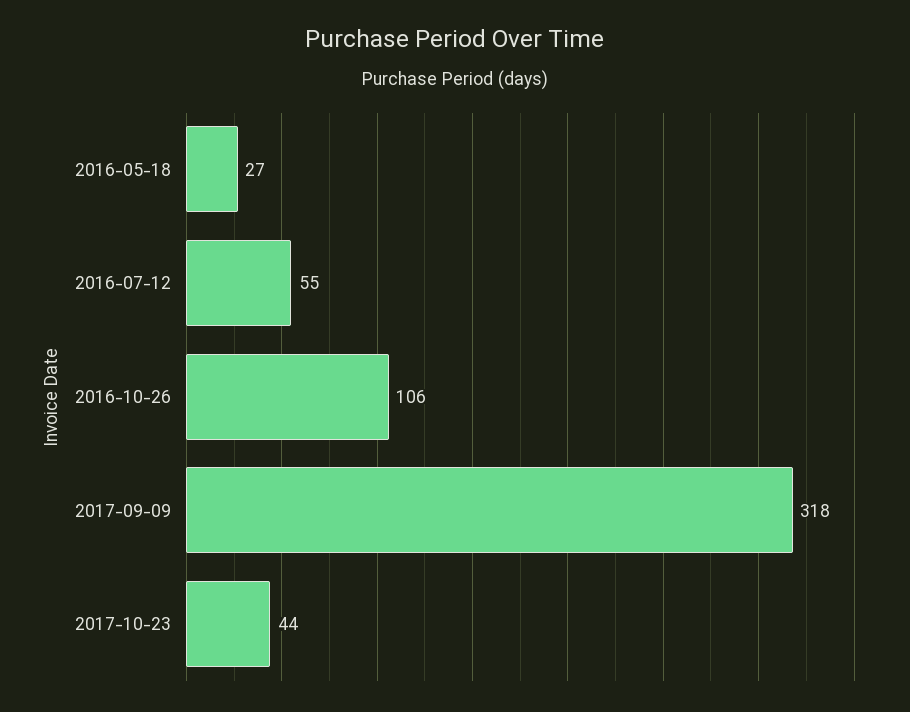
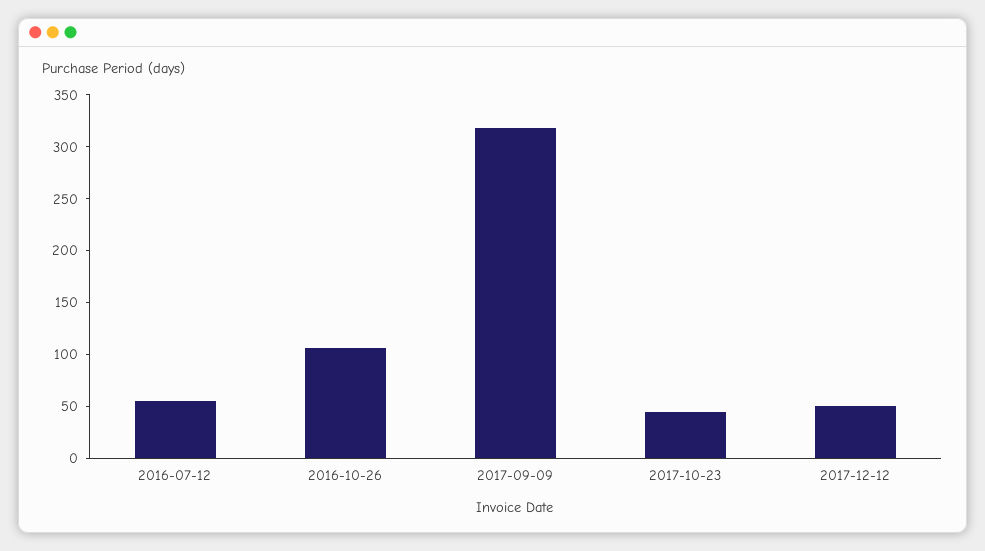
2016-05-18: 27 -> none
2017-12-12: none -> 50

